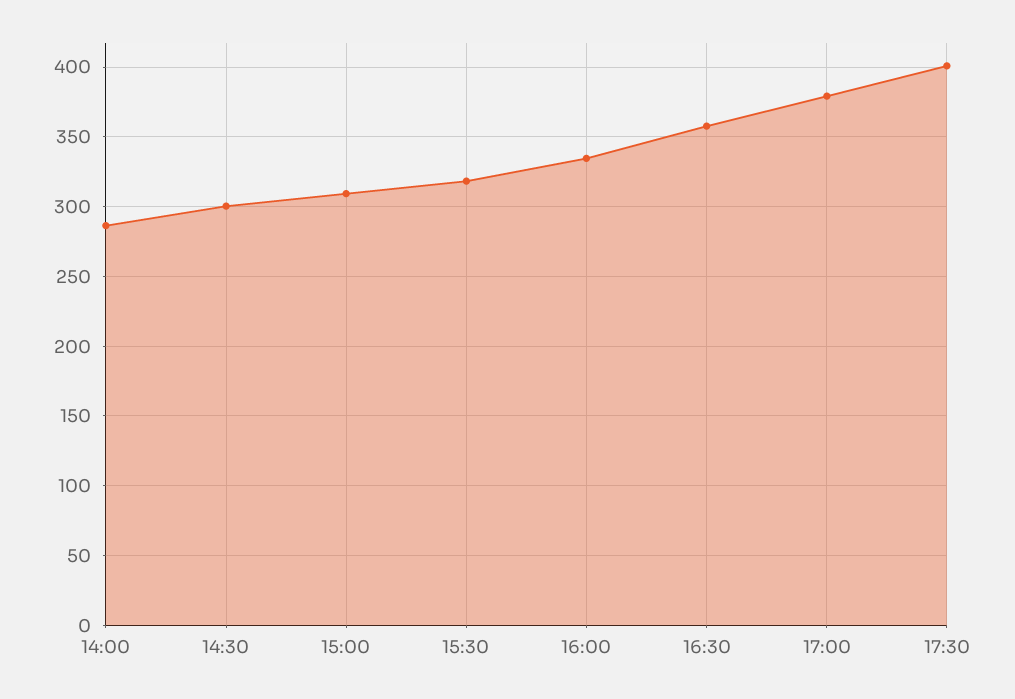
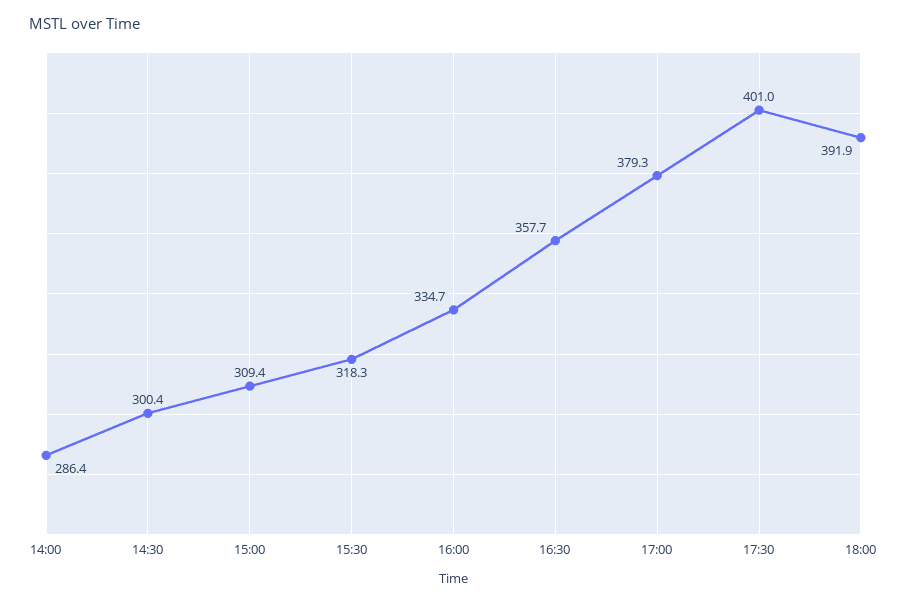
18:00: none -> 391.9

